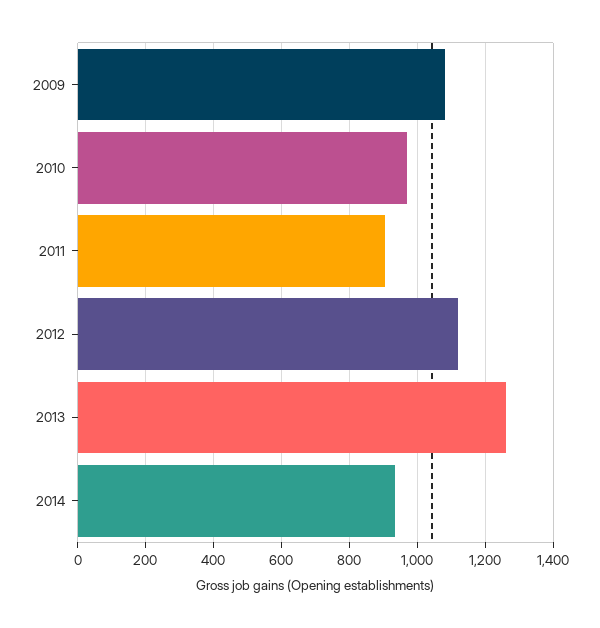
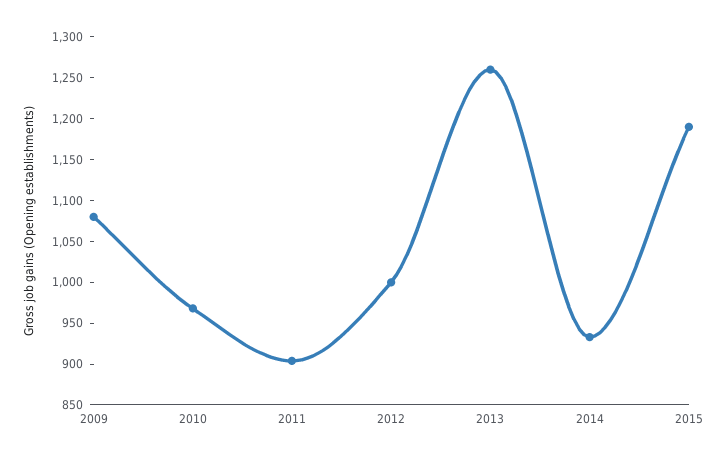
2012: 1120 -> 1000
2015: none -> 1190

